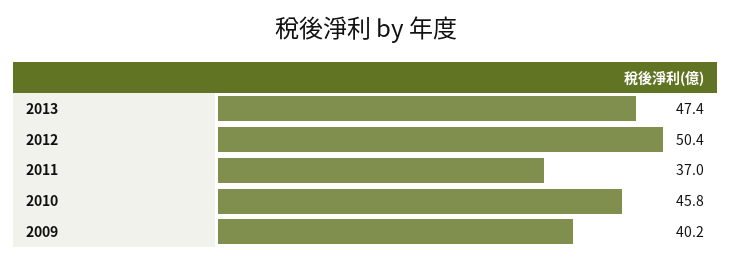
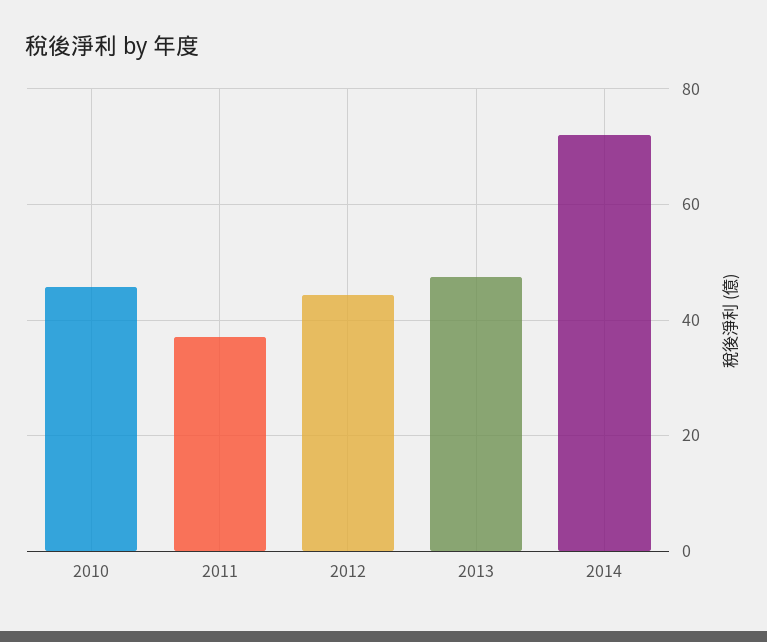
2012: 50.4 -> 44
2009: 40.2 -> none
2014: none -> 72

